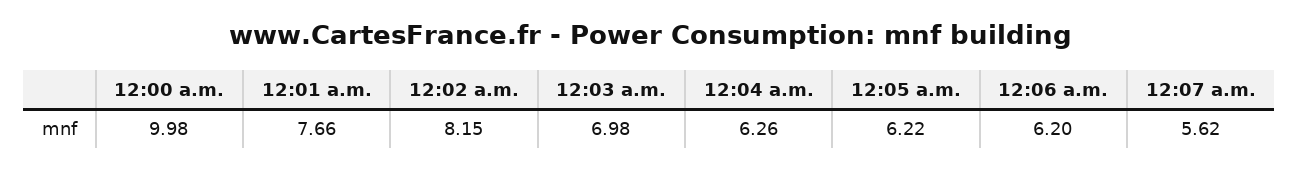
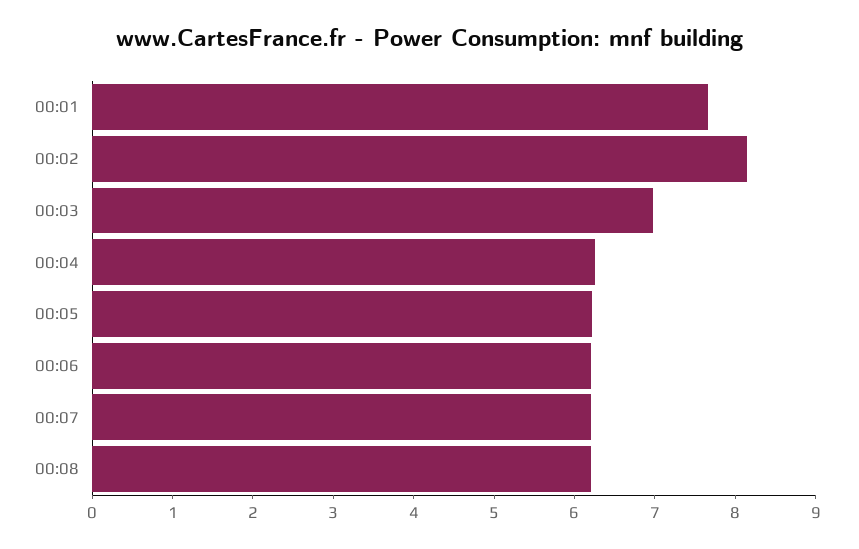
12:00 a.m.: 9.98 -> none
12:07 a.m.: 5.62 -> 6.2
00:08: none -> 6.2

